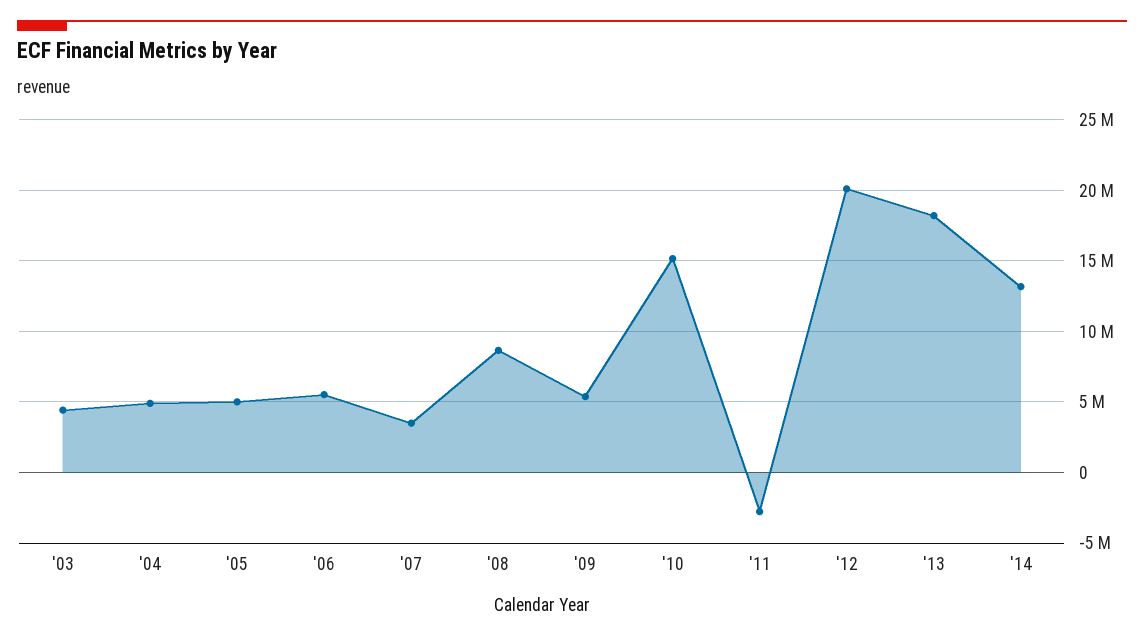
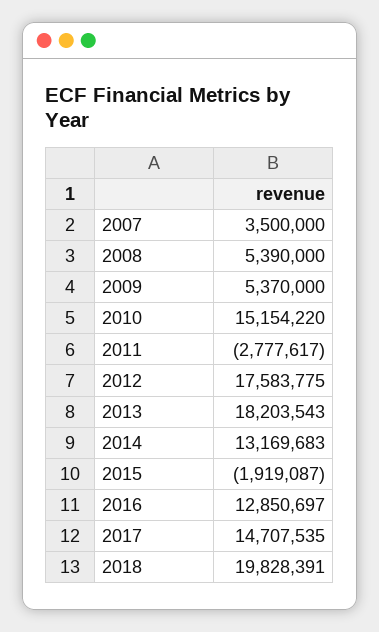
'03: 4500000 -> none
'04: 5000000 -> none
'05: 5000000 -> none
'06: 5500000 -> none
'08: 8500000 -> 5390000
'12: 20000000 -> 17583775
2015: none -> -1919087
2016: none -> 12850697
2017: none -> 14707535
2018: none -> 19828391

